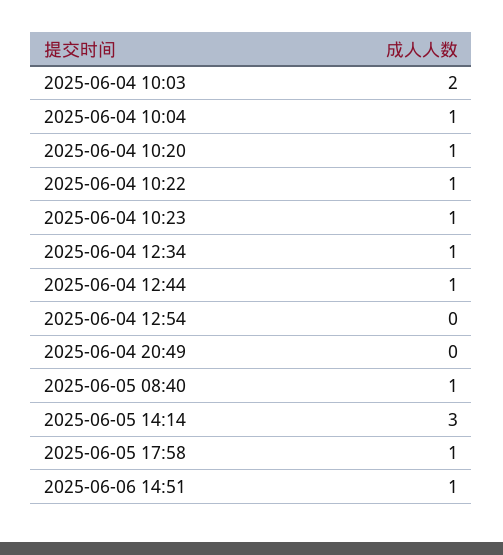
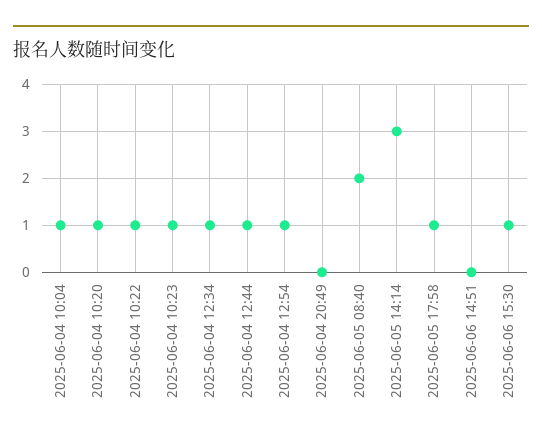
2025-06-04 10:03: 2 -> none
2025-06-04 12:54: 0 -> 1
2025-06-05 08:40: 1 -> 2
2025-06-06 14:51: 1 -> 0
2025-06-06 15:30: none -> 1

